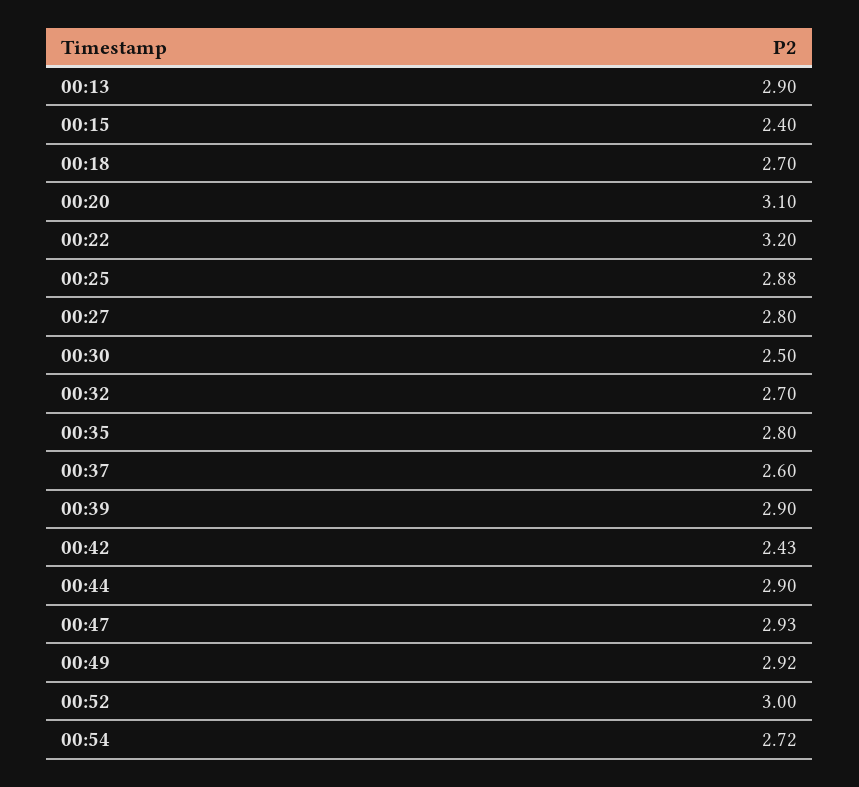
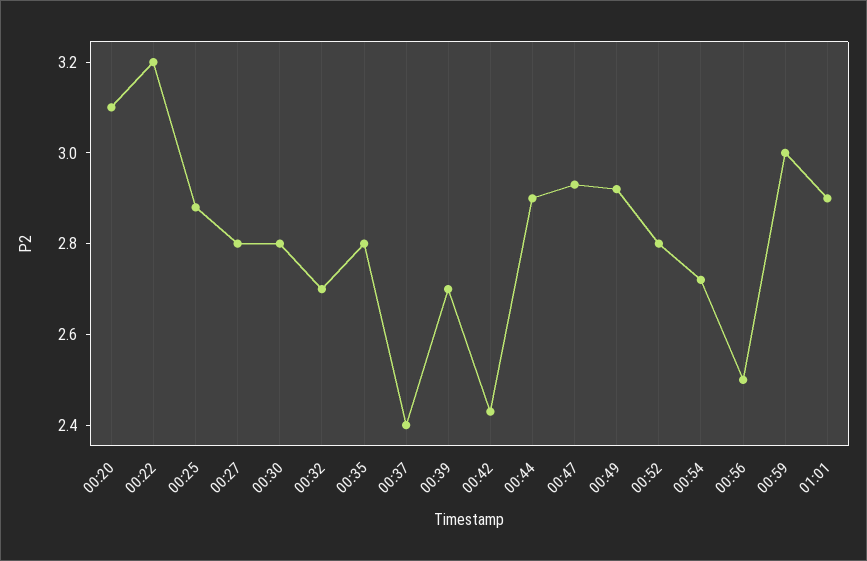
00:13: 2.9 -> none
00:15: 2.4 -> none
00:18: 2.7 -> none
00:30: 2.5 -> 2.8
00:37: 2.6 -> 2.4
00:39: 2.9 -> 2.7
00:52: 3 -> 2.8
00:56: none -> 2.5
00:59: none -> 3
01:01: none -> 2.9

